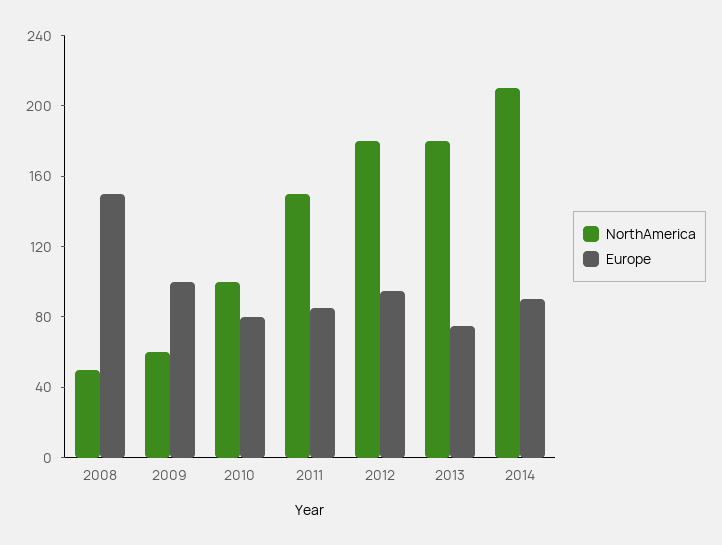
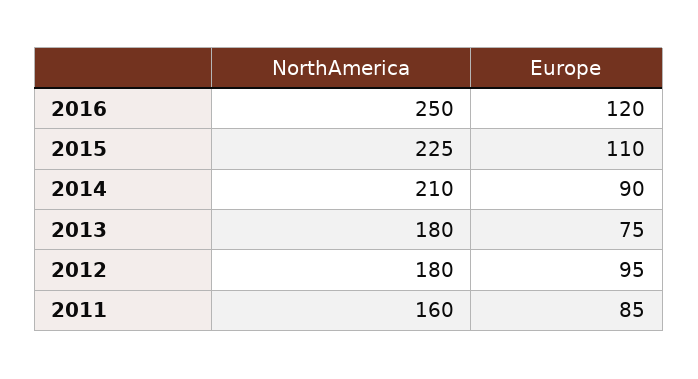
NorthAmerica, 2008: 50 -> none
Europe, 2008: 150 -> none
NorthAmerica, 2009: 60 -> none
Europe, 2009: 100 -> none
NorthAmerica, 2010: 100 -> none
Europe, 2010: 80 -> none
NorthAmerica, 2011: 150 -> 160
NorthAmerica, 2016: none -> 250
Europe, 2016: none -> 120
NorthAmerica, 2015: none -> 225
Europe, 2015: none -> 110

